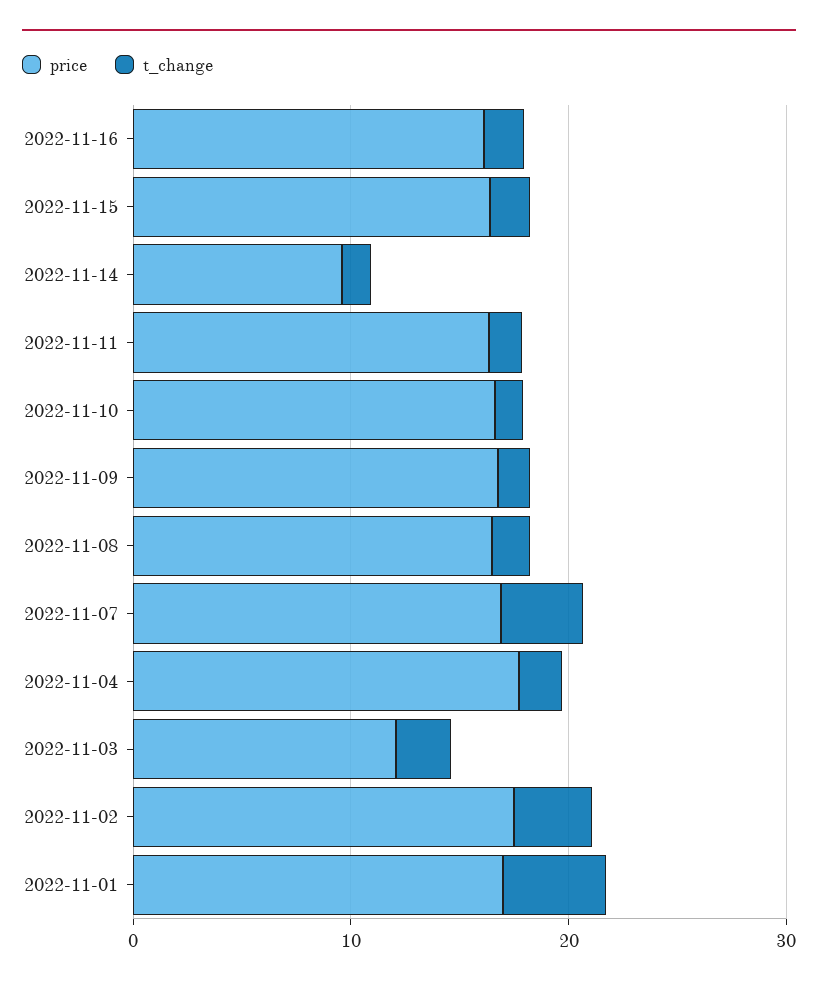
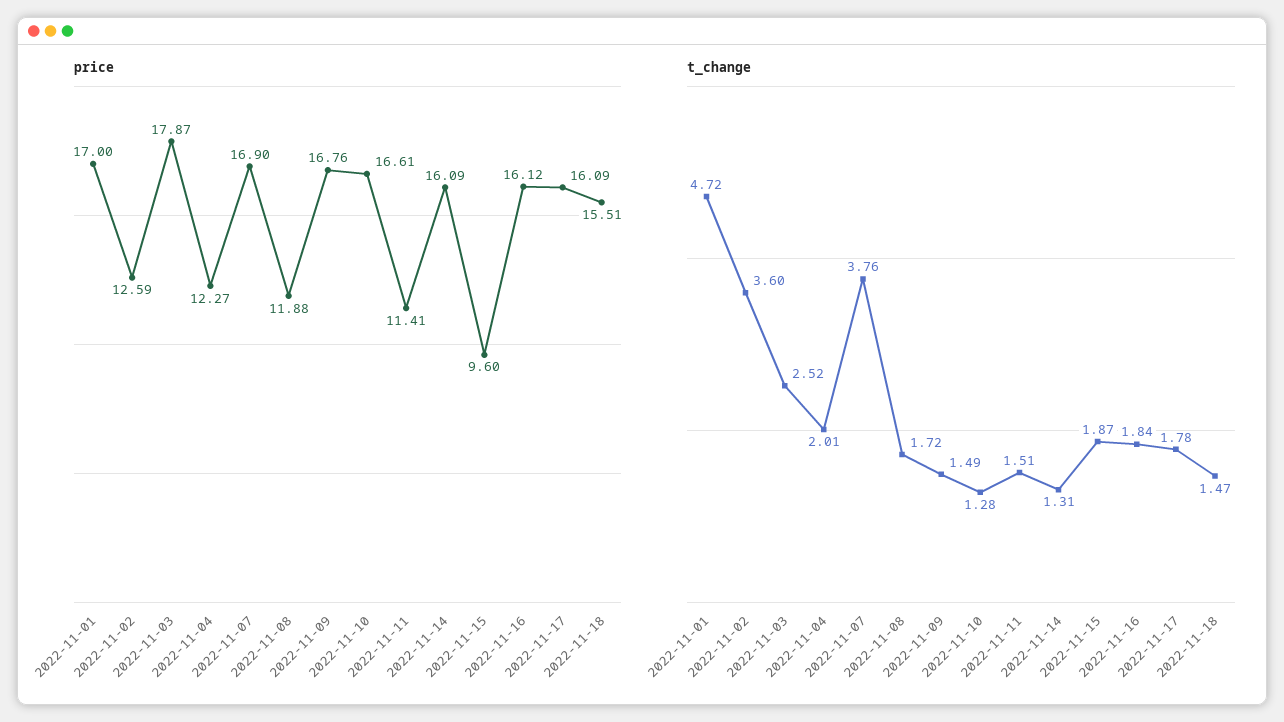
price, 2022-11-15: 16 -> 9.6
price, 2022-11-14: 10 -> 16.09
price, 2022-11-11: 16 -> 11.41
price, 2022-11-08: 16 -> 11.88
price, 2022-11-04: 18 -> 12.27
price, 2022-11-03: 12 -> 17.87
price, 2022-11-02: 18 -> 12.59
price, 2022-11-17: none -> 16.09
price, 2022-11-18: none -> 15.51
t_change, 2022-11-17: none -> 1.78
t_change, 2022-11-18: none -> 1.47

